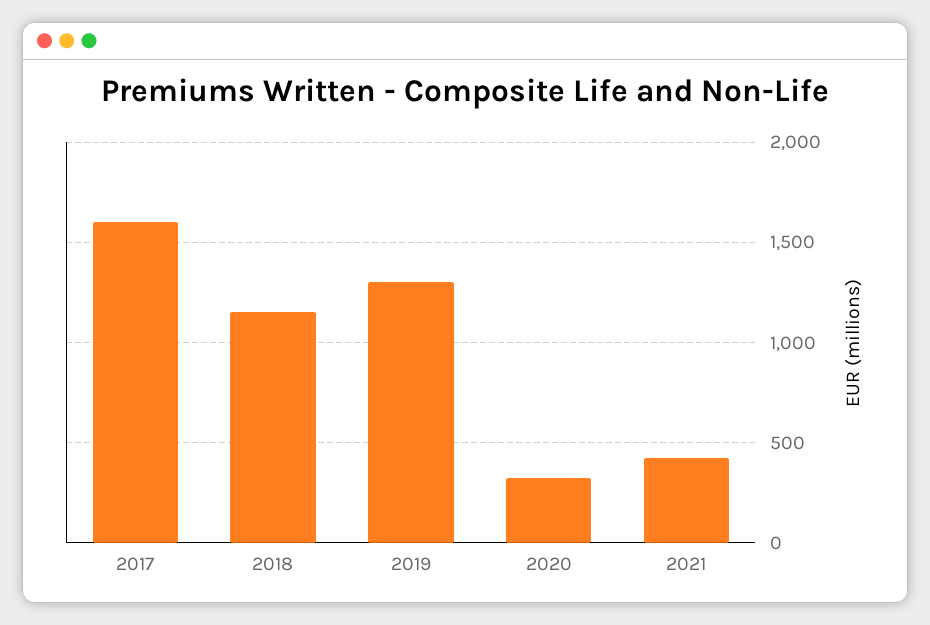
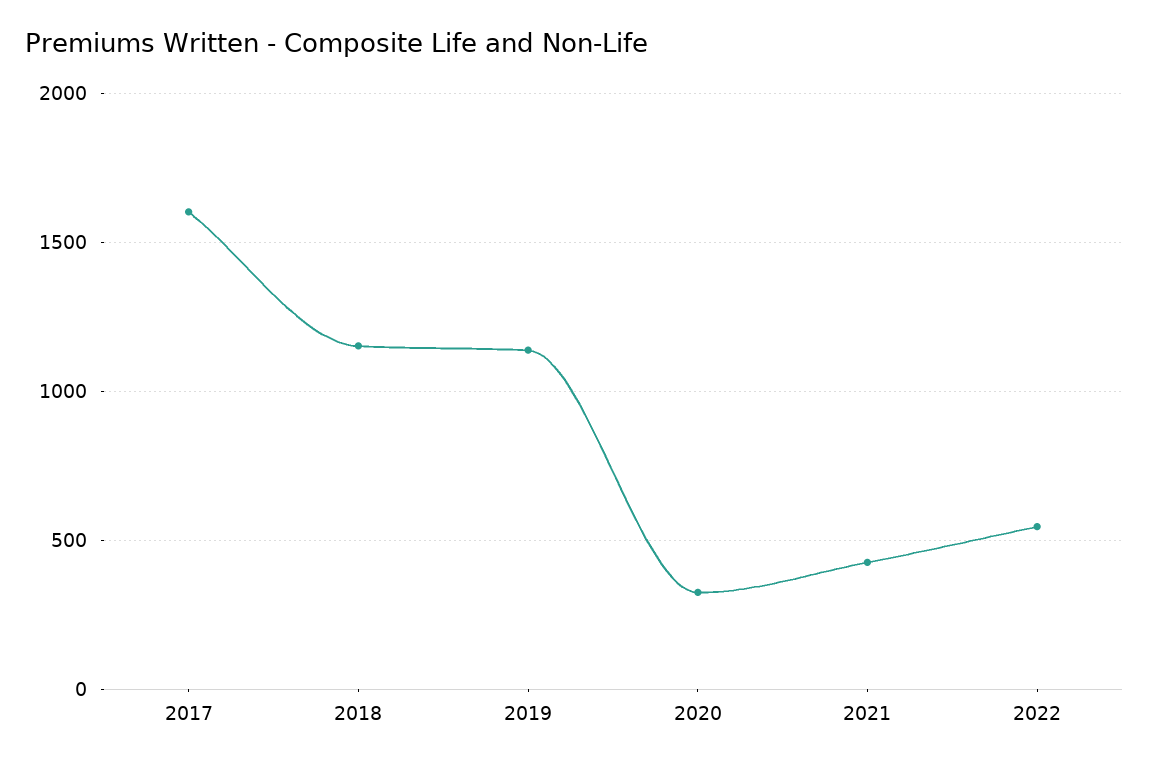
2019: 1300 -> 1150
2022: none -> 550

